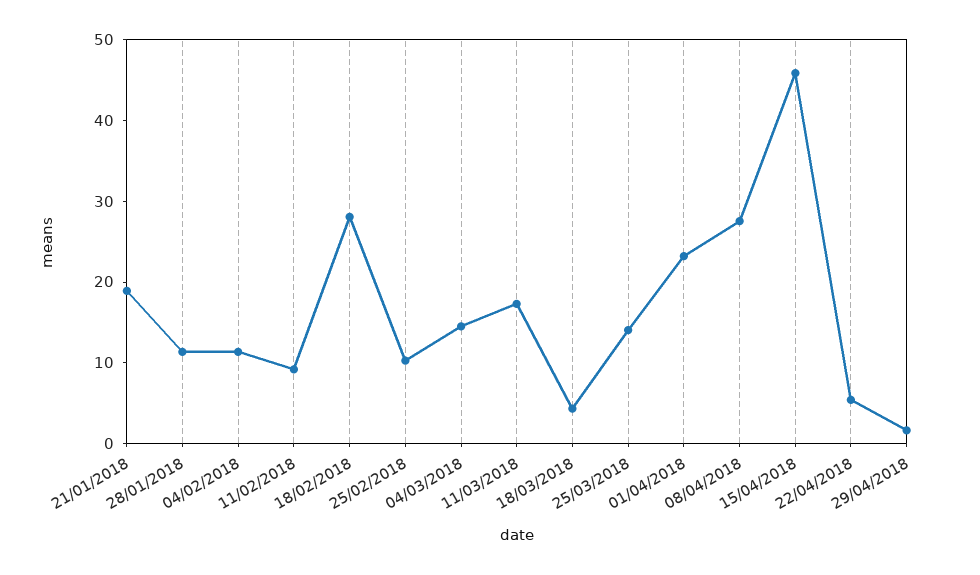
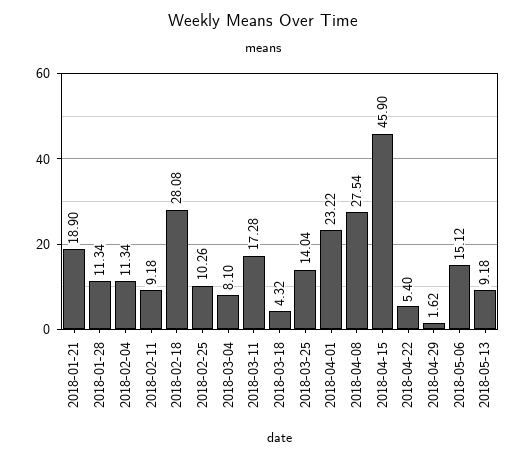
04/03/2018: 14 -> 8.1
2018-05-06: none -> 15.12
2018-05-13: none -> 9.18

